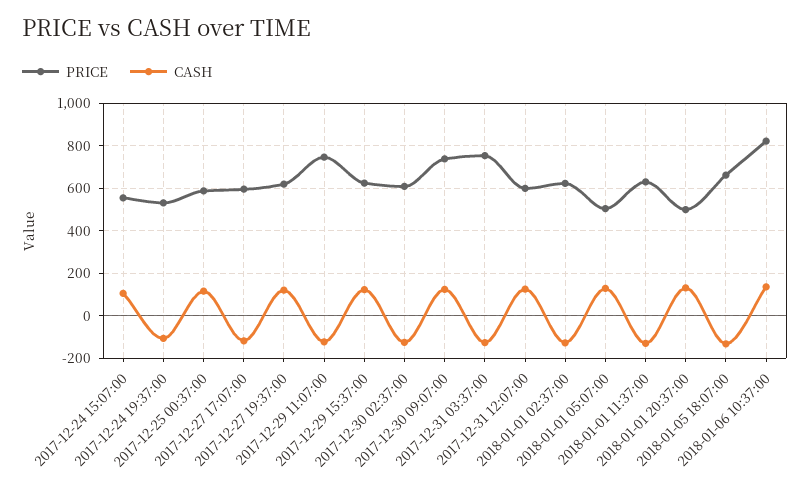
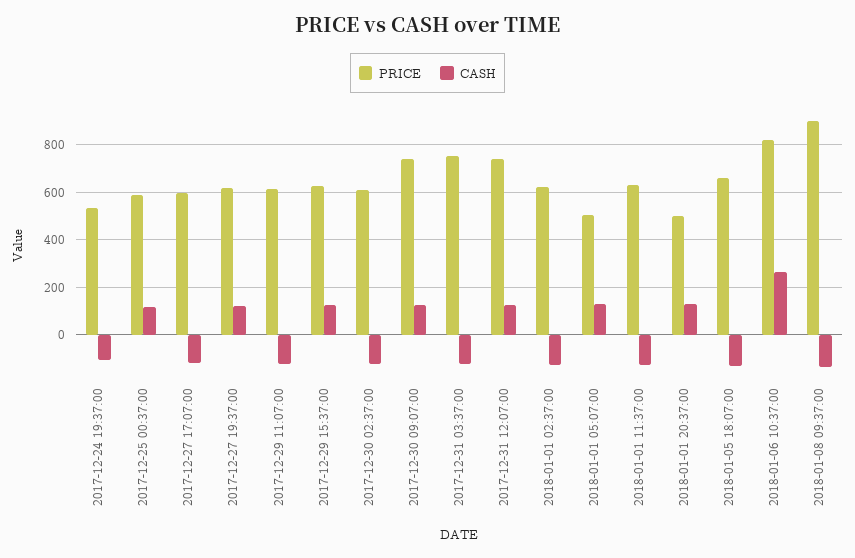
PRICE, 2017-12-24 15:07:00: 550 -> none
CASH, 2017-12-24 15:07:00: 100 -> none
PRICE, 2017-12-29 11:07:00: 750 -> 600
PRICE, 2017-12-31 12:07:00: 600 -> 750
CASH, 2018-01-06 10:37:00: 150 -> 250
PRICE, 2018-01-08 09:37:00: none -> 900
CASH, 2018-01-08 09:37:00: none -> -150

